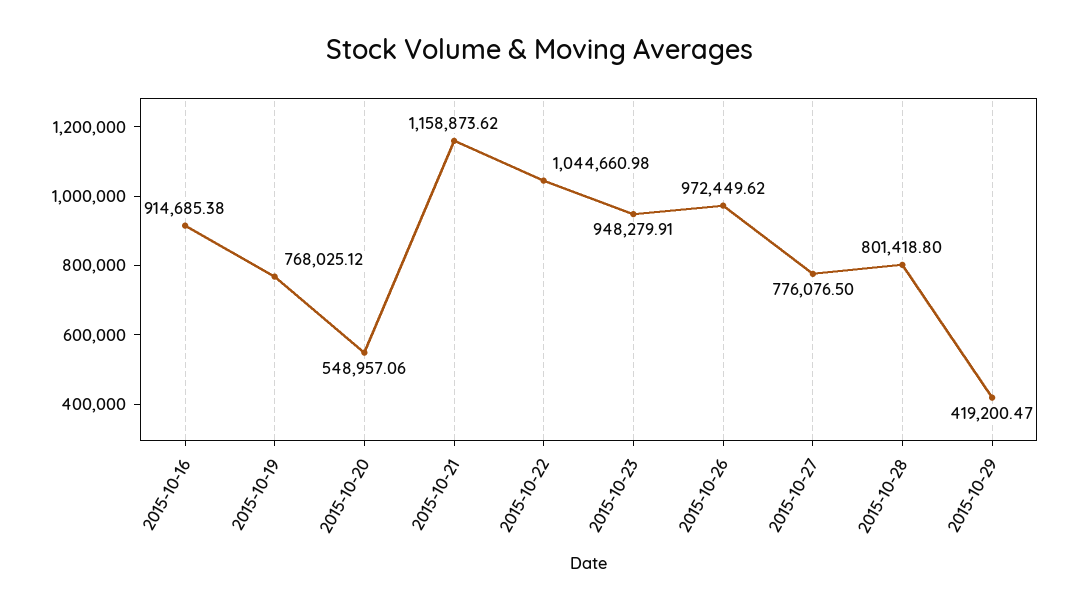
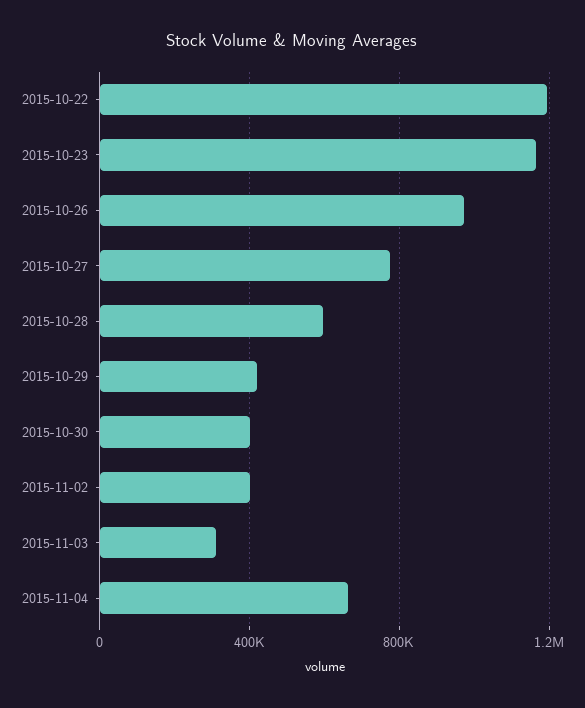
2015-10-16: 914685.38 -> none
2015-10-19: 768025.12 -> none
2015-10-20: 548957.06 -> none
2015-10-21: 1158873.62 -> none
2015-10-22: 1044660.98 -> 1200000
2015-10-23: 948279.91 -> 1150000
2015-10-28: 801418.8 -> 600000
2015-10-30: none -> 400000
2015-11-02: none -> 400000
2015-11-03: none -> 300000
2015-11-04: none -> 650000

